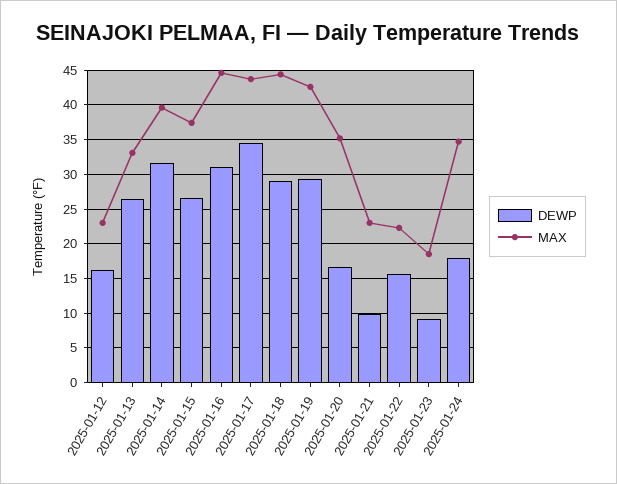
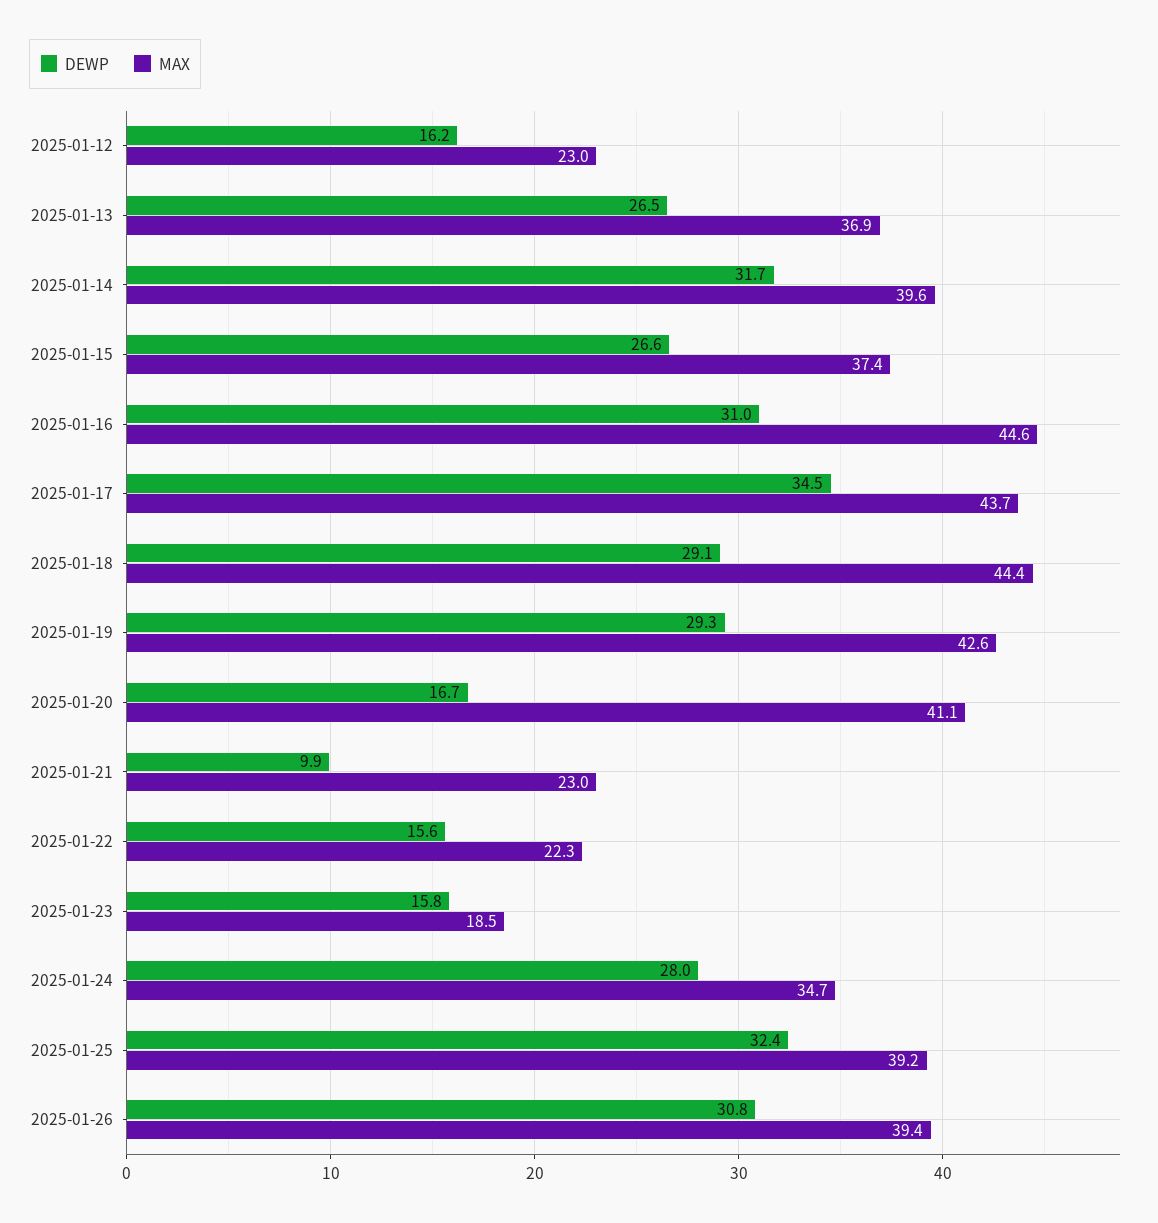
MAX, 2025-01-13: 33 -> 36.9
MAX, 2025-01-20: 35 -> 41.1
DEWP, 2025-01-23: 9 -> 15.8
DEWP, 2025-01-24: 18 -> 28
DEWP, 2025-01-25: none -> 32.4
MAX, 2025-01-25: none -> 39.2
DEWP, 2025-01-26: none -> 30.8
MAX, 2025-01-26: none -> 39.4

